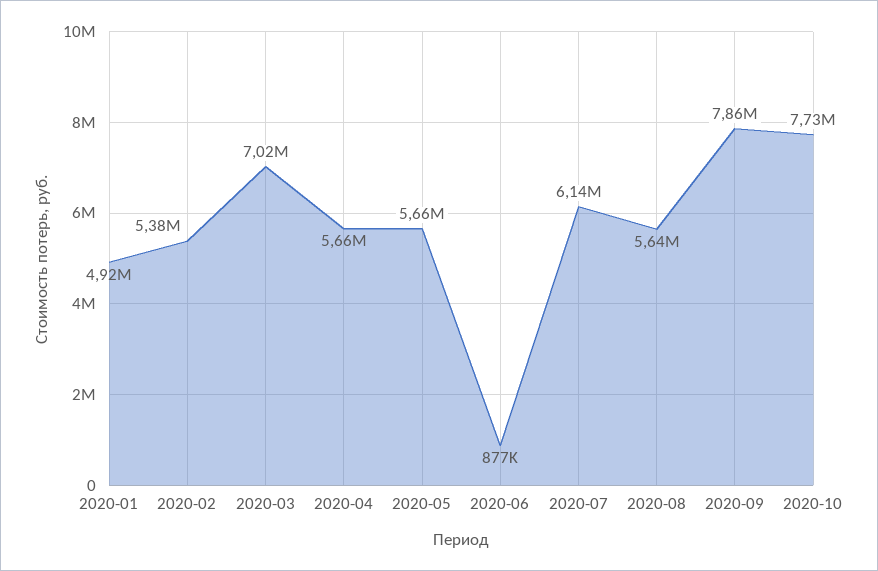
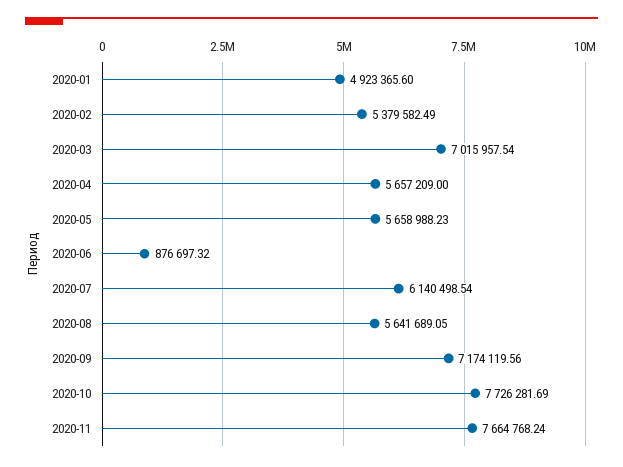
2020-09: 7860000 -> 7174119.56
2020-11: none -> 7664768.24

